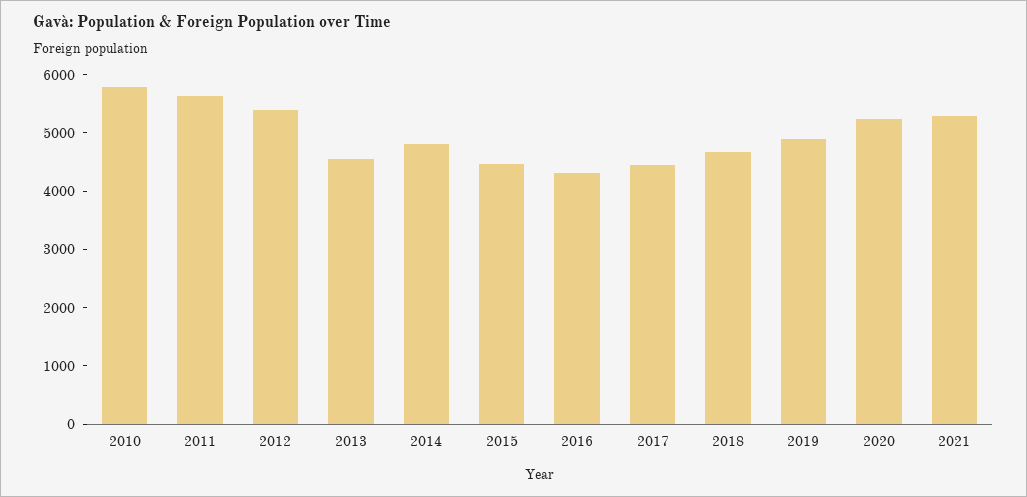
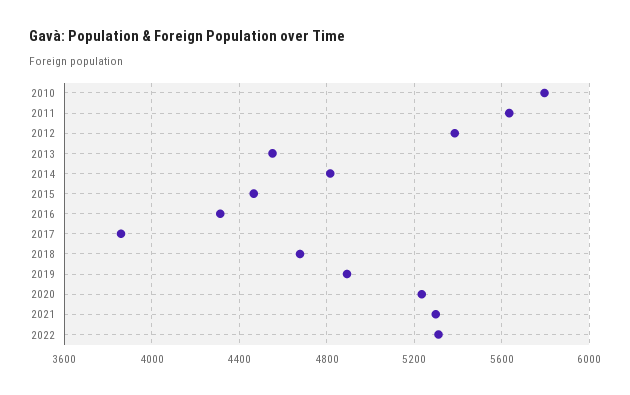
2017: 4400 -> 3850
2022: none -> 5300

